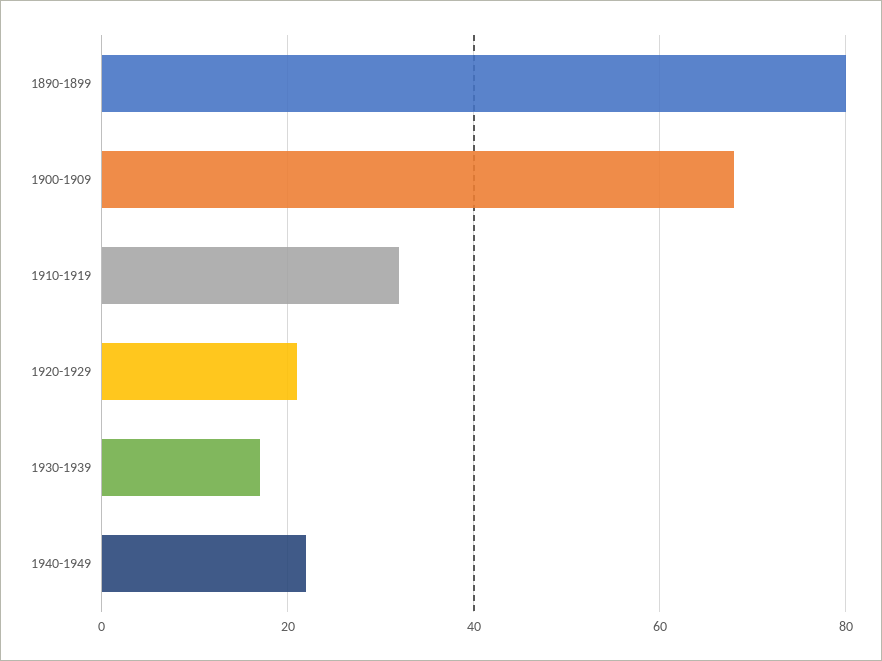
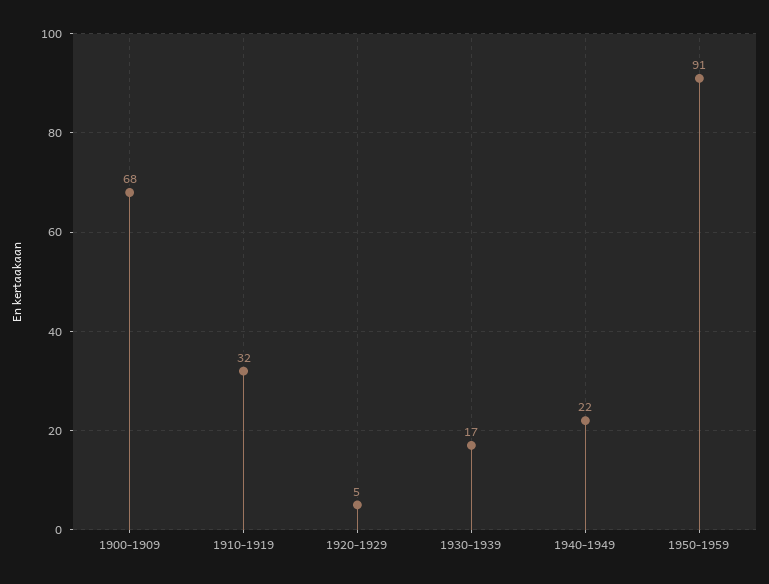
1890-1899: 80 -> none
1920-1929: 20 -> 5
1950-1959: none -> 91

